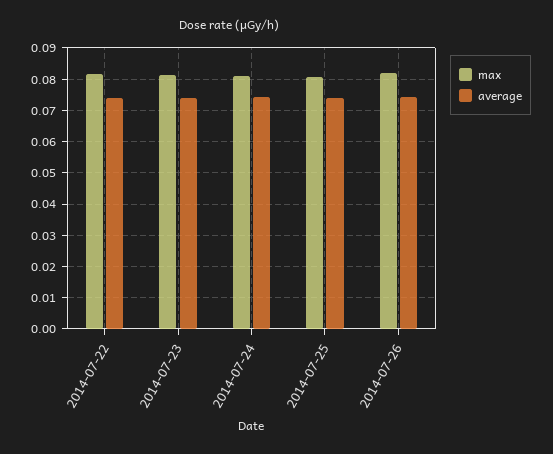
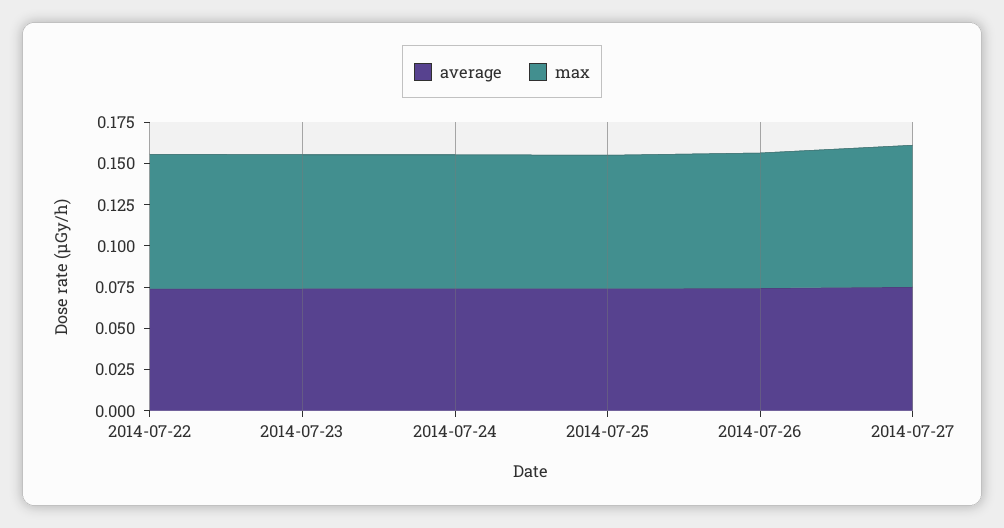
average, 2014-07-27: none -> 0.075
max, 2014-07-27: none -> 0.085

